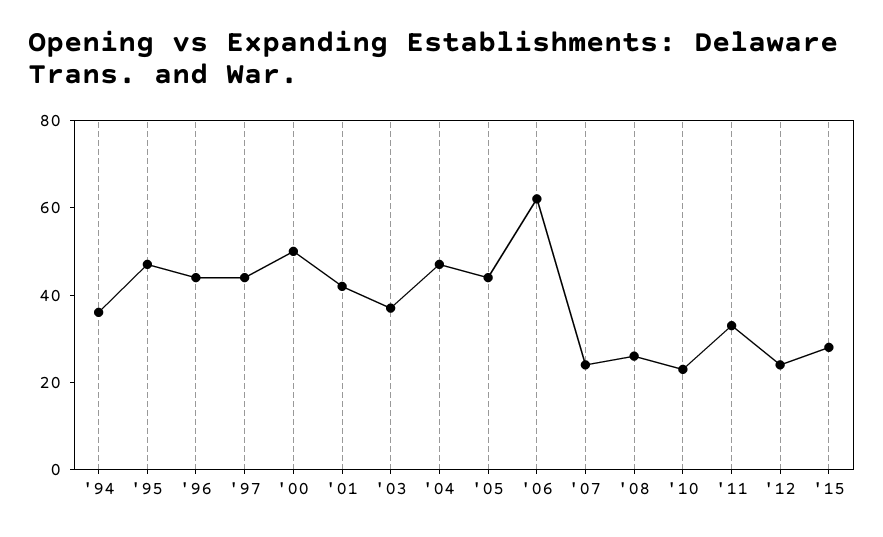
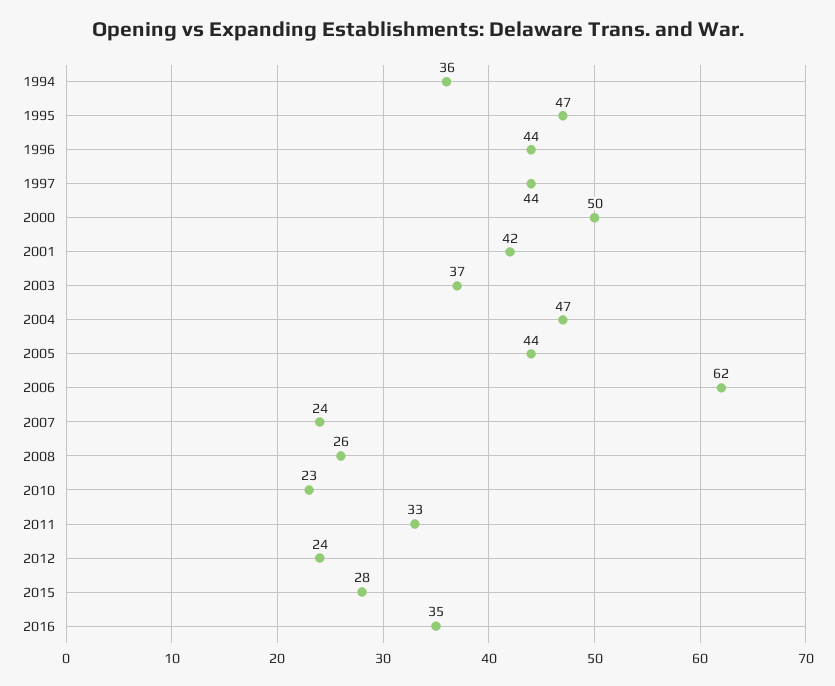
2016: none -> 35

